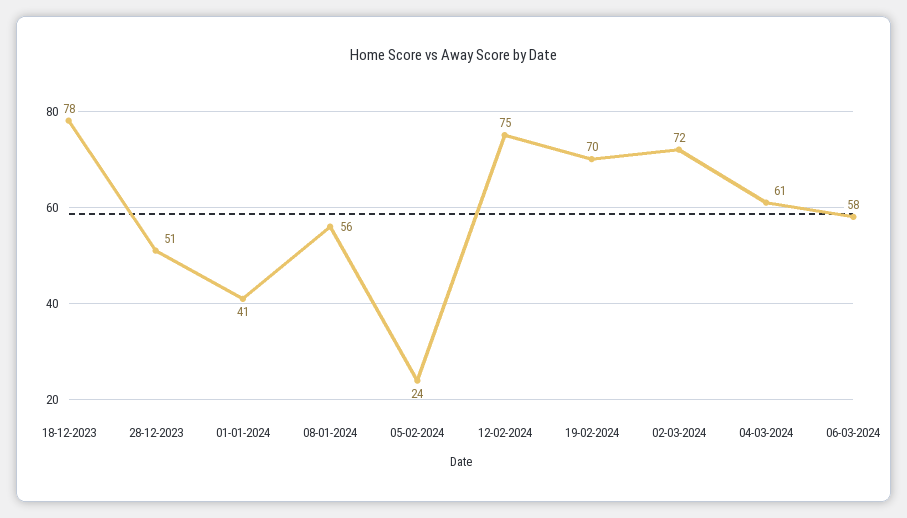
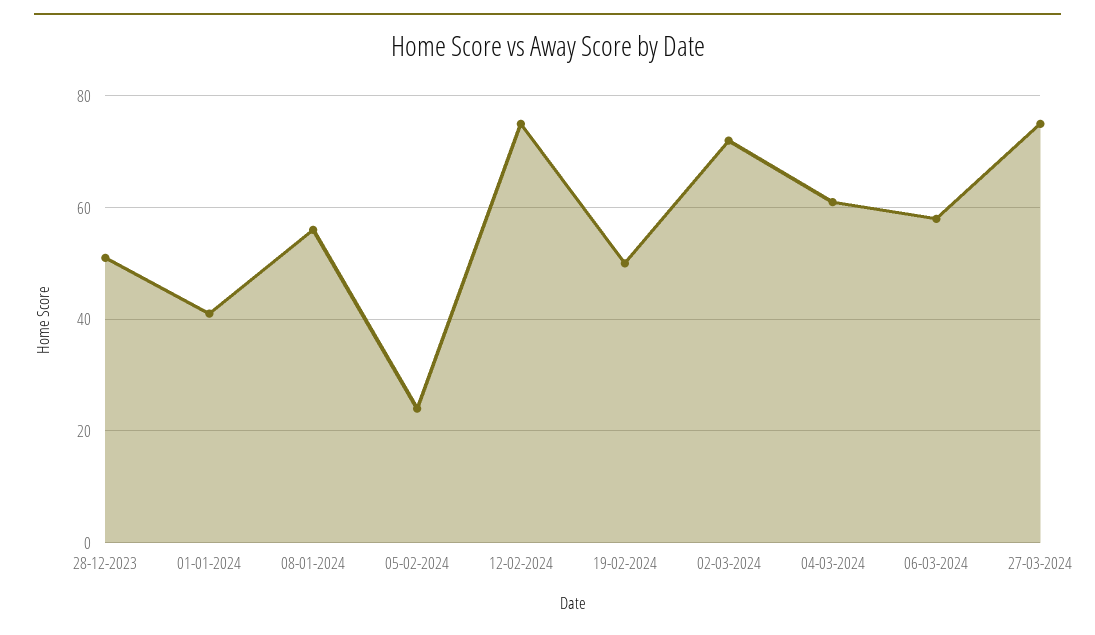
18-12-2023: 78 -> none
19-02-2024: 70 -> 50
27-03-2024: none -> 75

